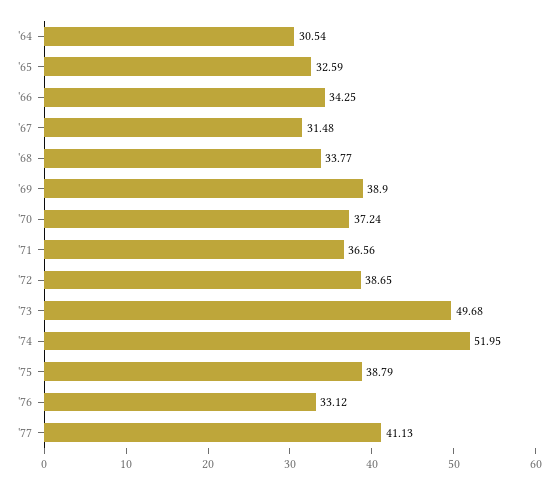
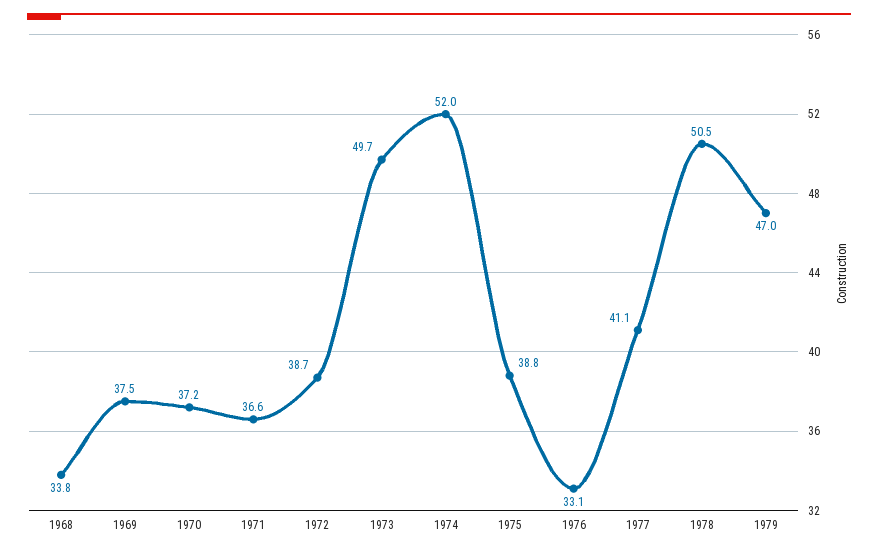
'64: 30.54 -> none
'65: 32.59 -> none
'66: 34.25 -> none
'67: 31.48 -> none
'69: 38.9 -> 37.5
1978: none -> 50.5
1979: none -> 47

